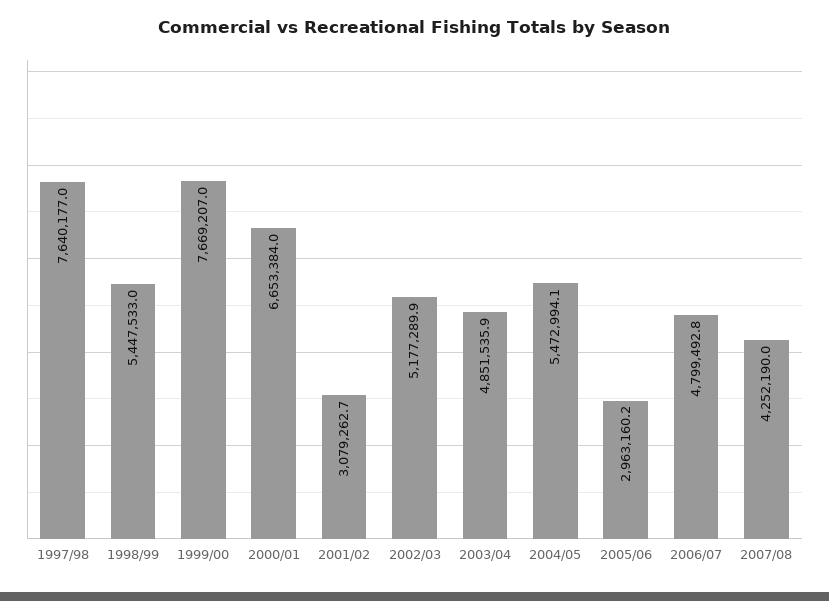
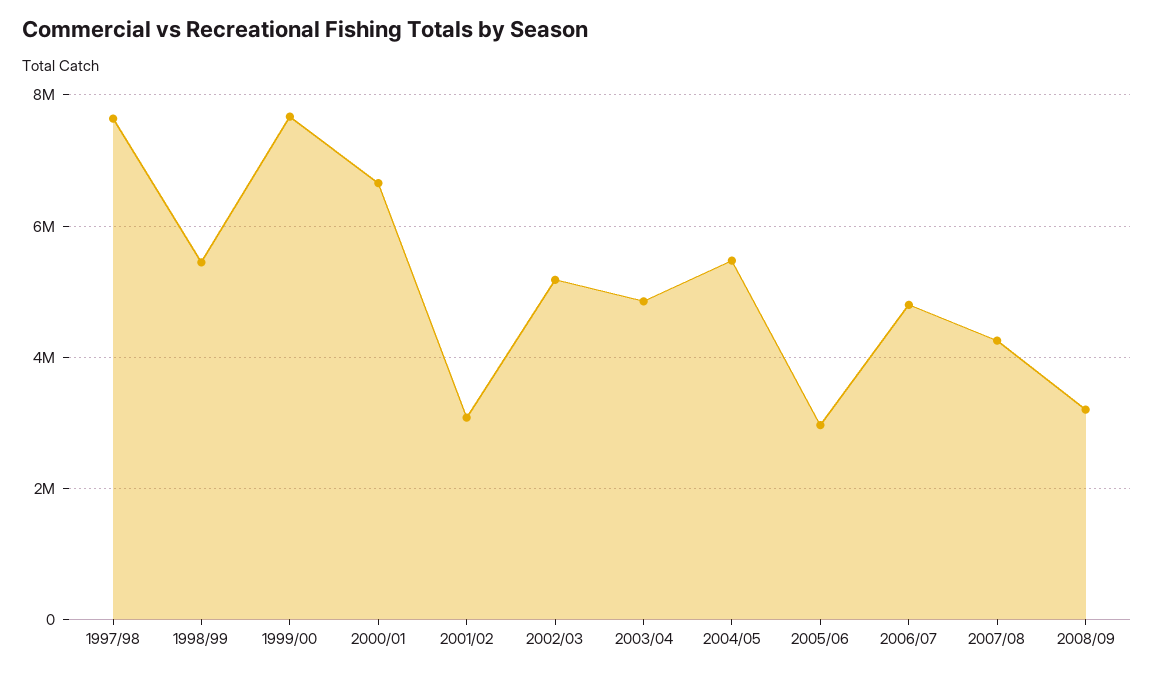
2008/09: none -> 3200000

